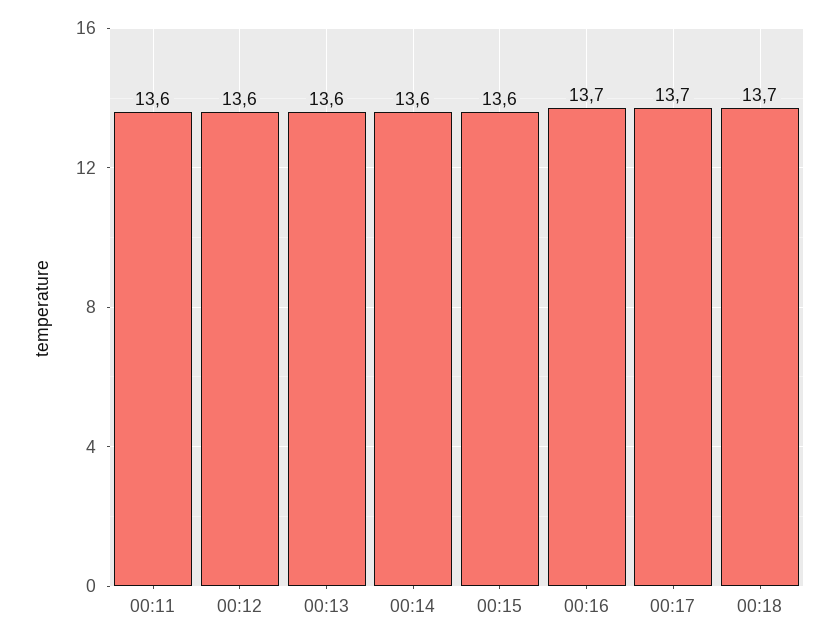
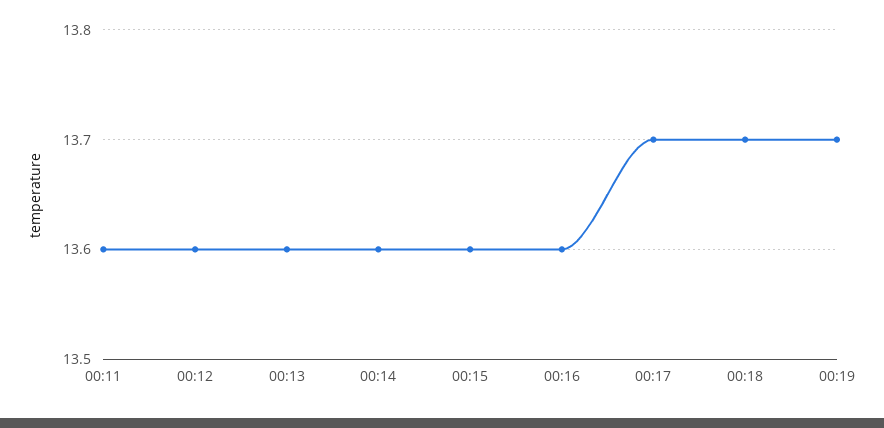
00:16: 13.7 -> 13.6
00:19: none -> 13.7

